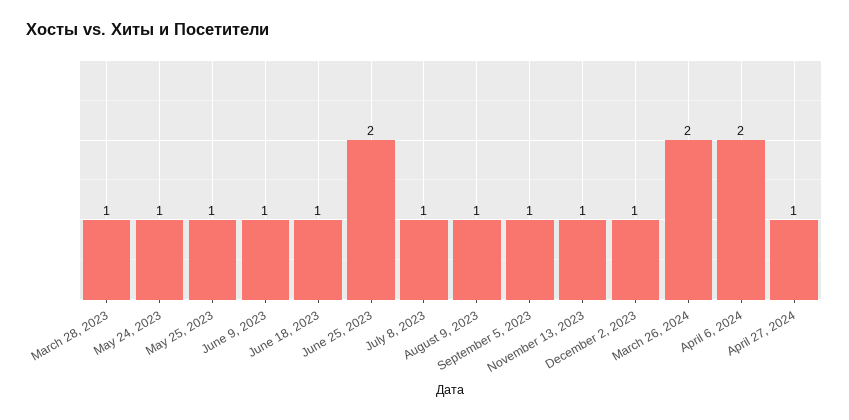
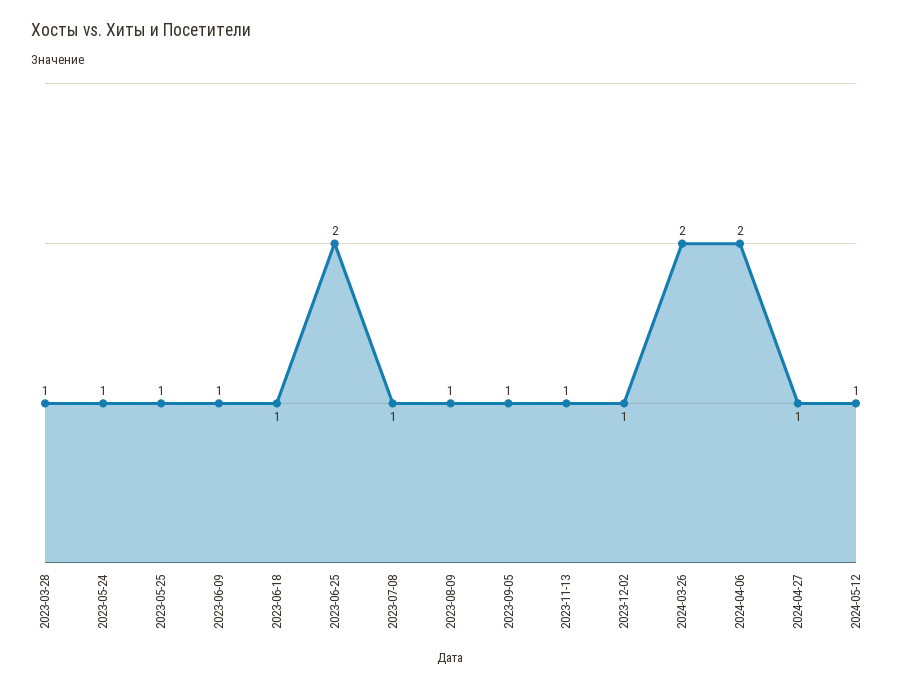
2024-05-12: none -> 1

